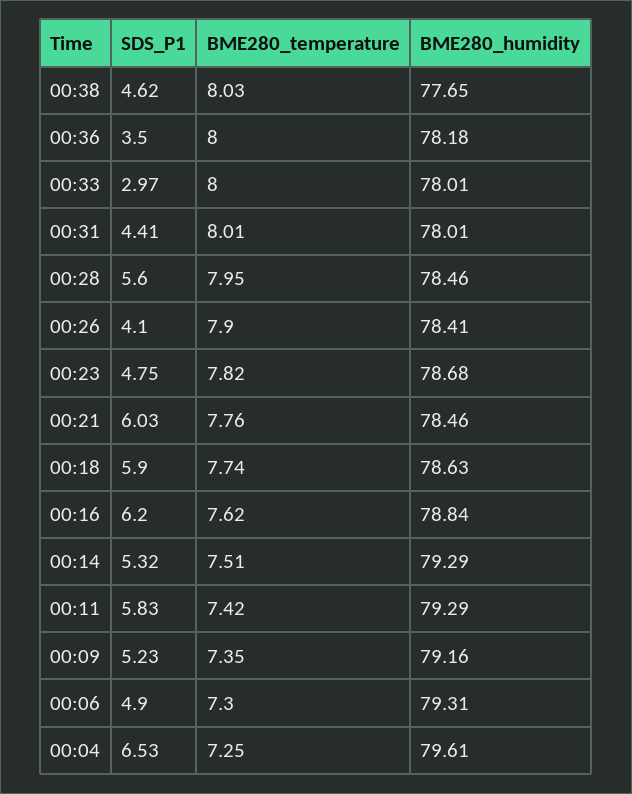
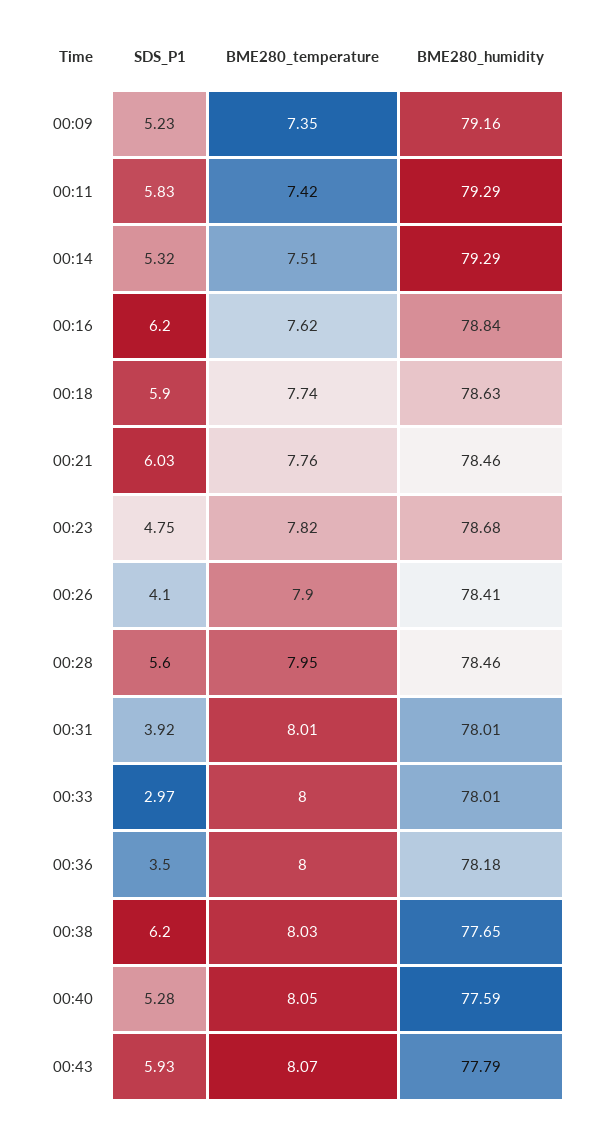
SDS_P1, 00:38: 4.62 -> 6.2
SDS_P1, 00:31: 4.41 -> 3.92
SDS_P1, 00:06: 4.9 -> none
BME280_temperature, 00:06: 7.3 -> none
BME280_humidity, 00:06: 79.31 -> none
SDS_P1, 00:04: 6.53 -> none
BME280_temperature, 00:04: 7.25 -> none
BME280_humidity, 00:04: 79.61 -> none
SDS_P1, 00:40: none -> 5.28
BME280_temperature, 00:40: none -> 8.05
BME280_humidity, 00:40: none -> 77.59
SDS_P1, 00:43: none -> 5.93
BME280_temperature, 00:43: none -> 8.07
BME280_humidity, 00:43: none -> 77.79

